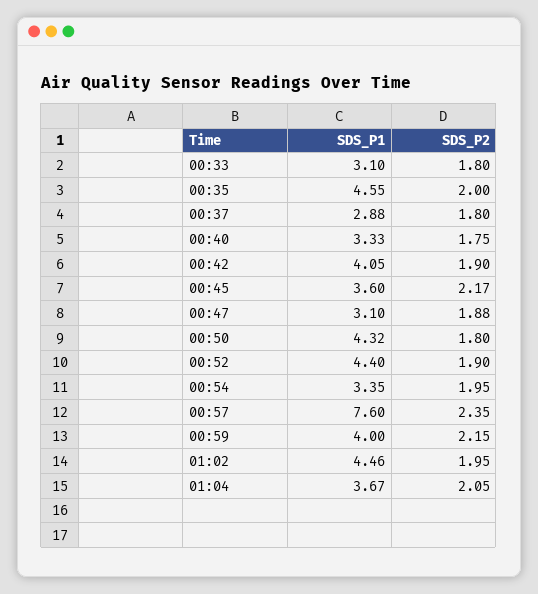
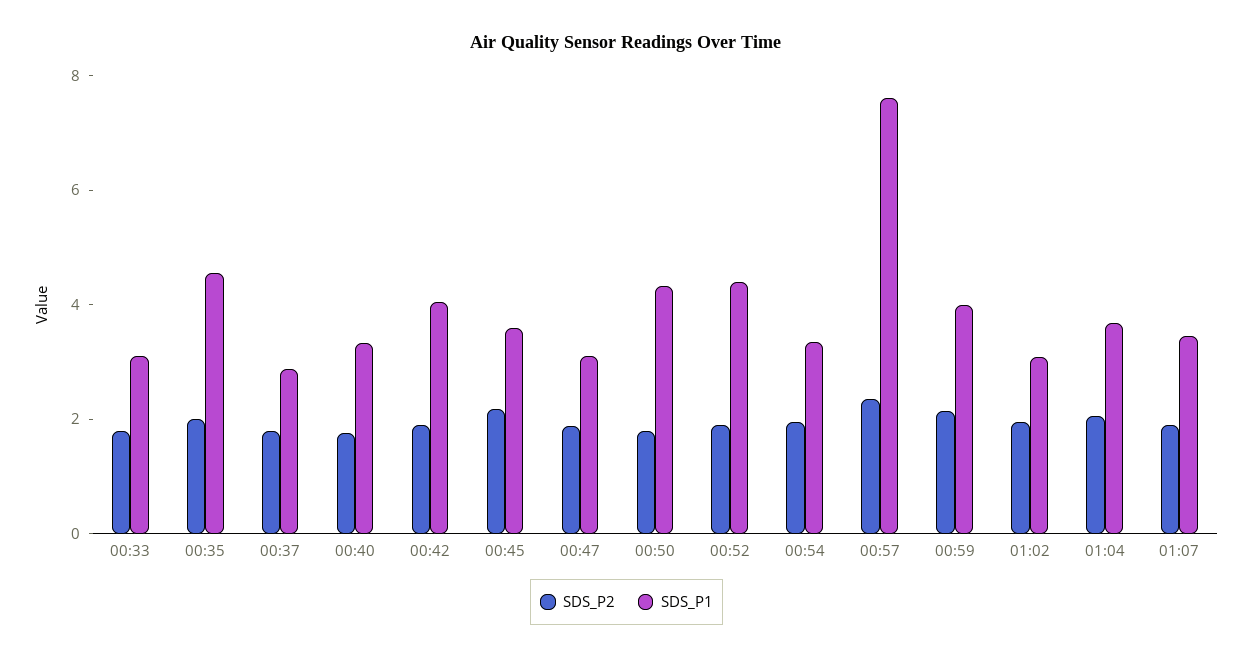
SDS_P1, 01:02: 4.46 -> 3
SDS_P2, 01:07: none -> 2
SDS_P1, 01:07: none -> 3.5

